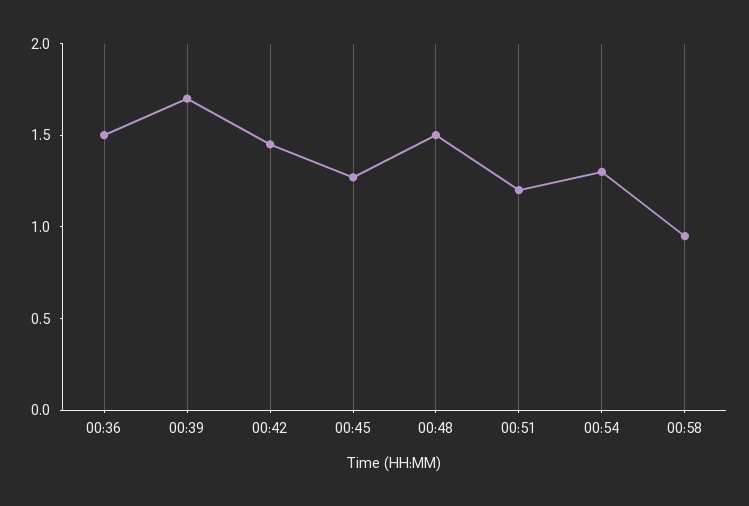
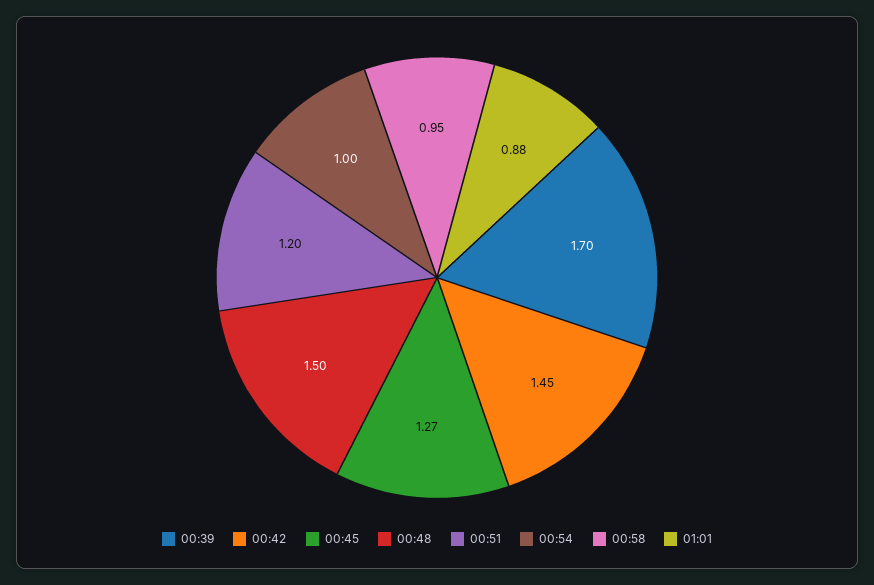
00:36: 1.5 -> none
00:54: 1.3 -> 1
01:01: none -> 0.88

